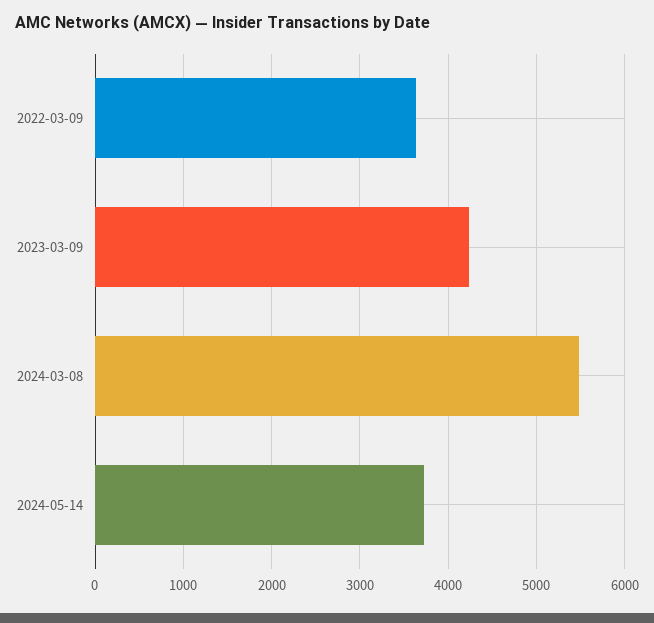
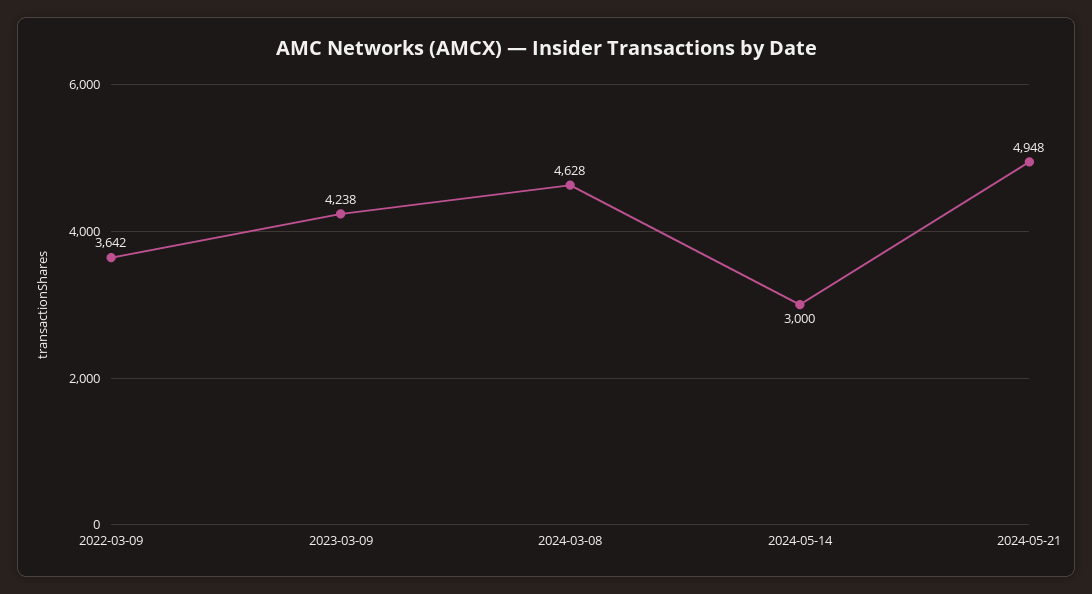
2024-03-08: 5500 -> 4628
2024-05-14: 3700 -> 3000
2024-05-21: none -> 4948

